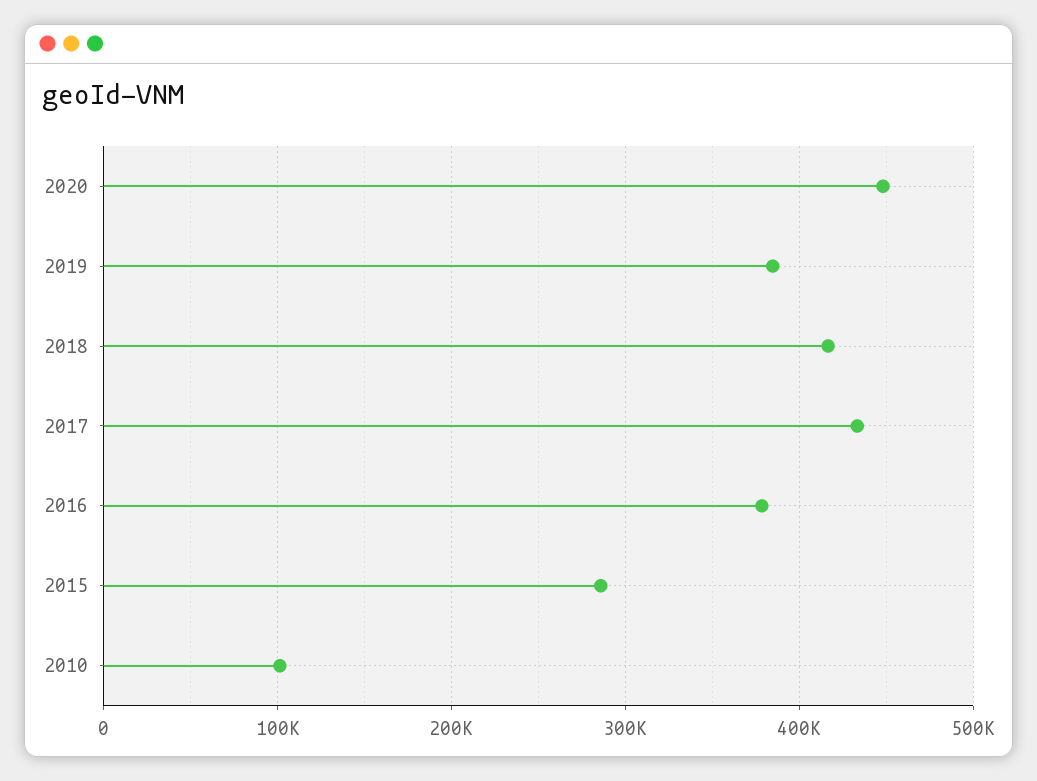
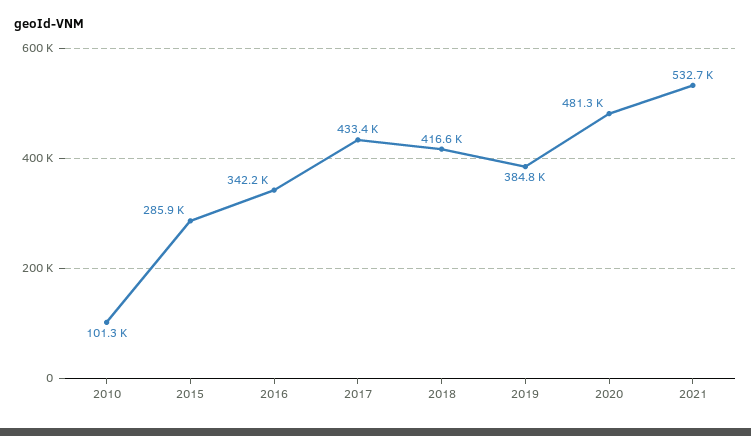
2020: 450000 -> 481300
2016: 380000 -> 342200
2021: none -> 532700

